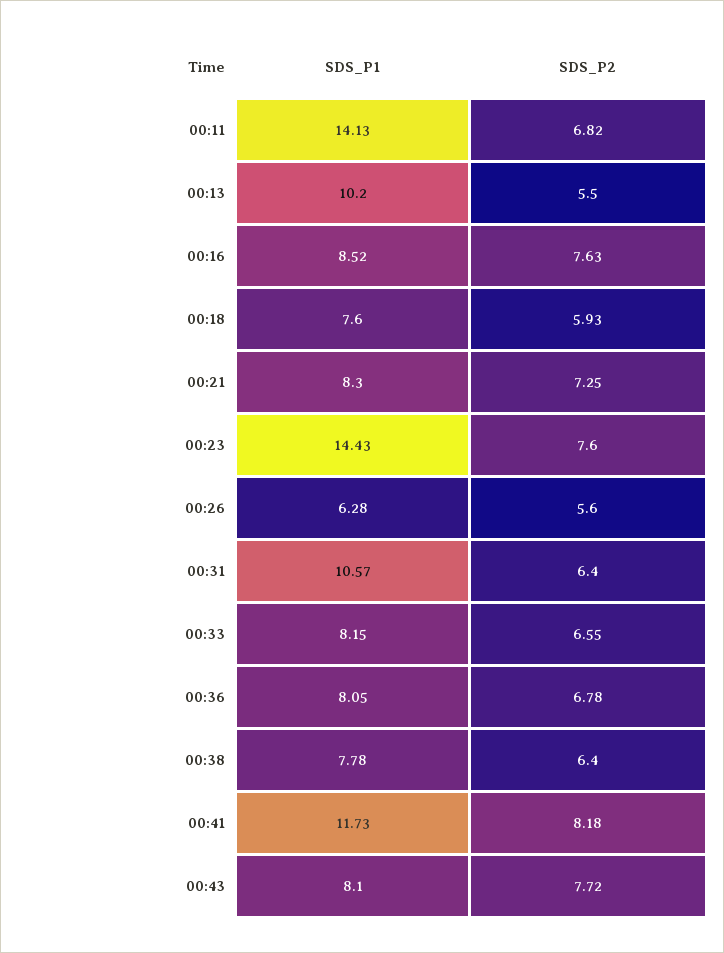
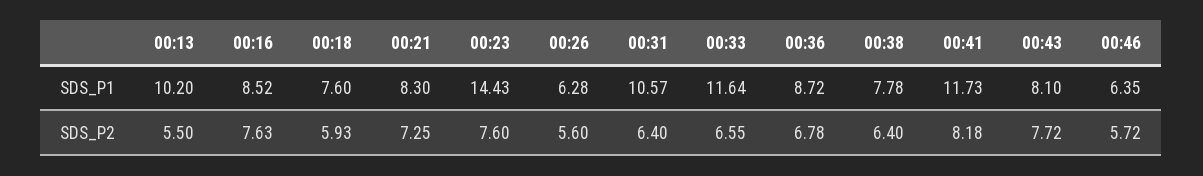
SDS_P1, 00:11: 14.13 -> none
SDS_P2, 00:11: 6.82 -> none
SDS_P1, 00:33: 8.15 -> 11.64
SDS_P1, 00:36: 8.05 -> 8.72
SDS_P1, 00:46: none -> 6.35
SDS_P2, 00:46: none -> 5.72

